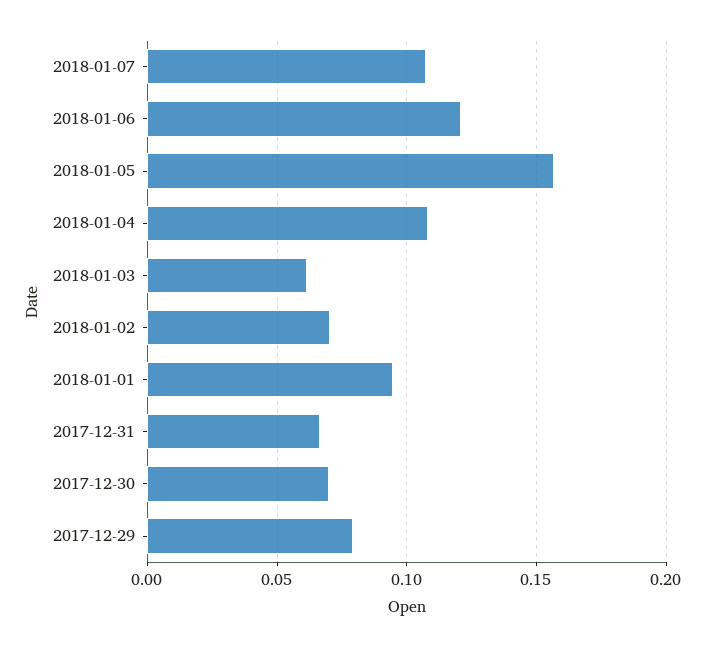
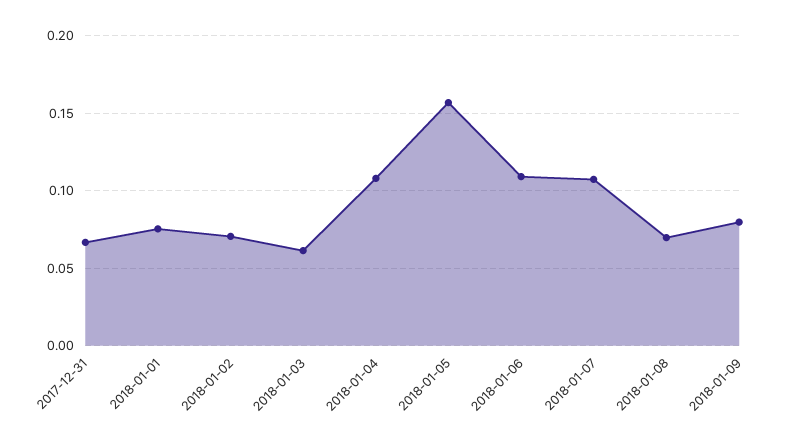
2018-01-06: 0.12 -> 0.11
2018-01-01: 0.095 -> 0.075
2017-12-30: 0.07 -> none
2017-12-29: 0.08 -> none
2018-01-08: none -> 0.07
2018-01-09: none -> 0.08

